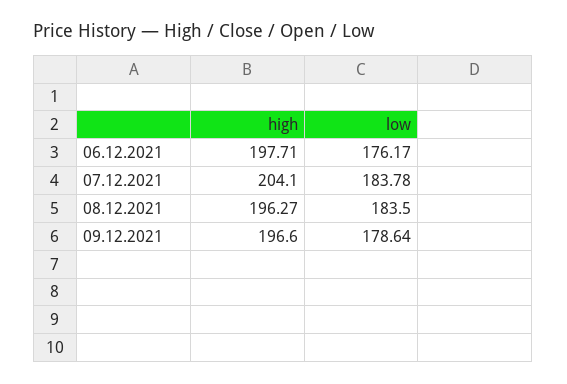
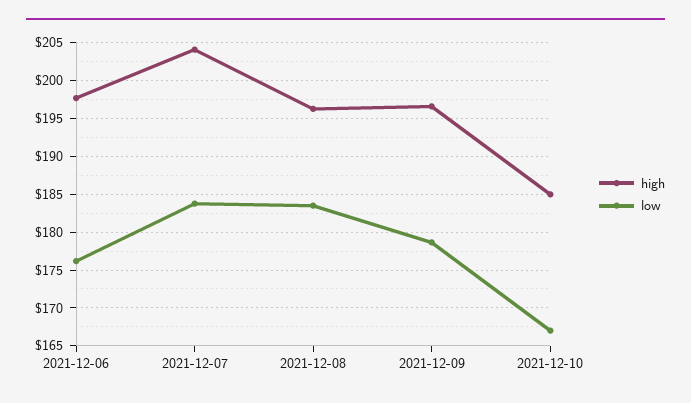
high, 2021-12-10: none -> 185
low, 2021-12-10: none -> 167

